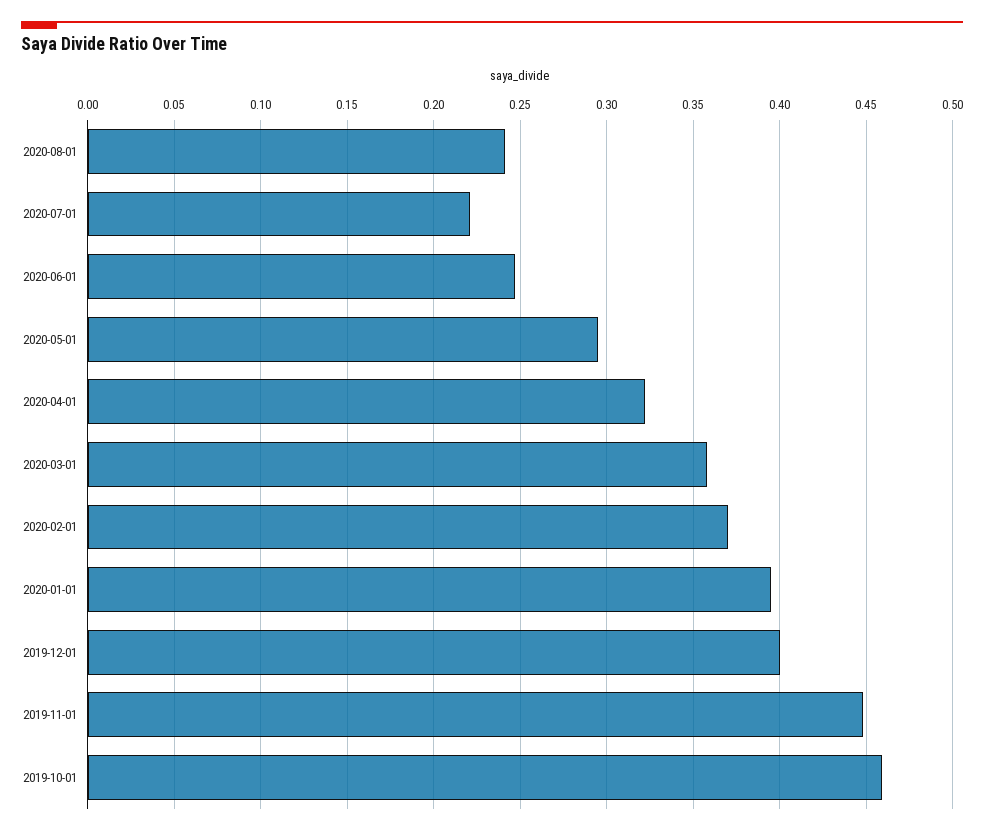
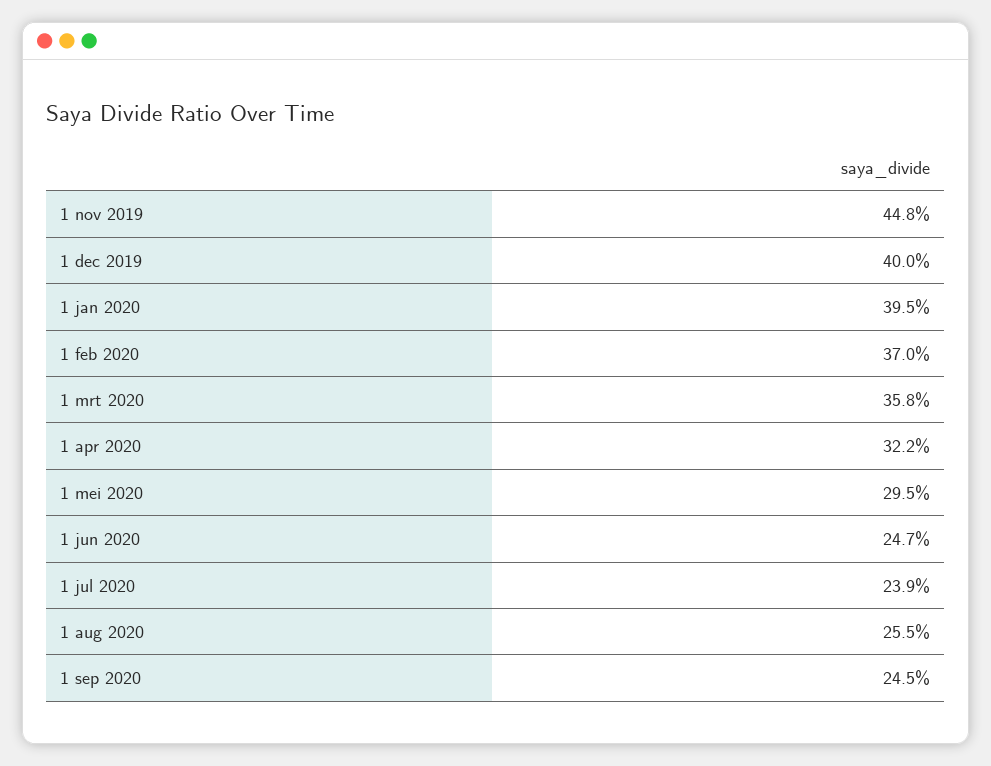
2020-08-01: 0.24 -> 0.255
2020-07-01: 0.22 -> 0.239
2019-10-01: 0.46 -> none
1 sep 2020: none -> 0.245

